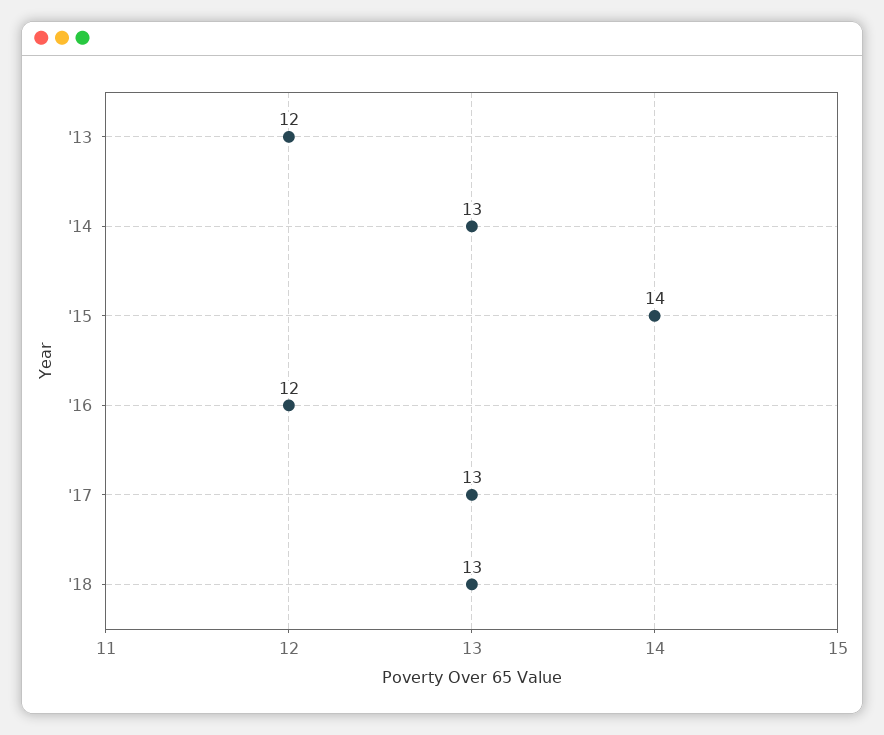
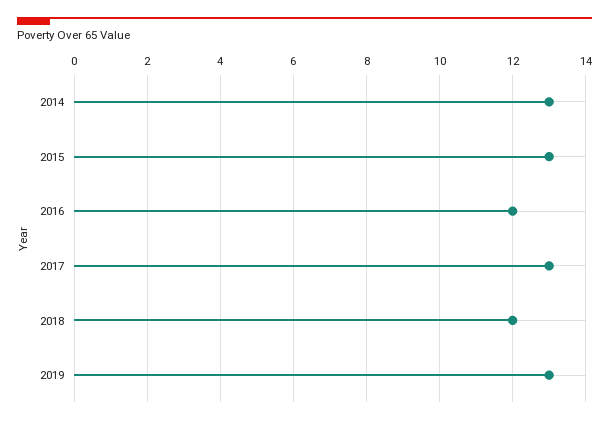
'13: 12 -> none
'15: 14 -> 13
'18: 13 -> 12
2019: none -> 13

